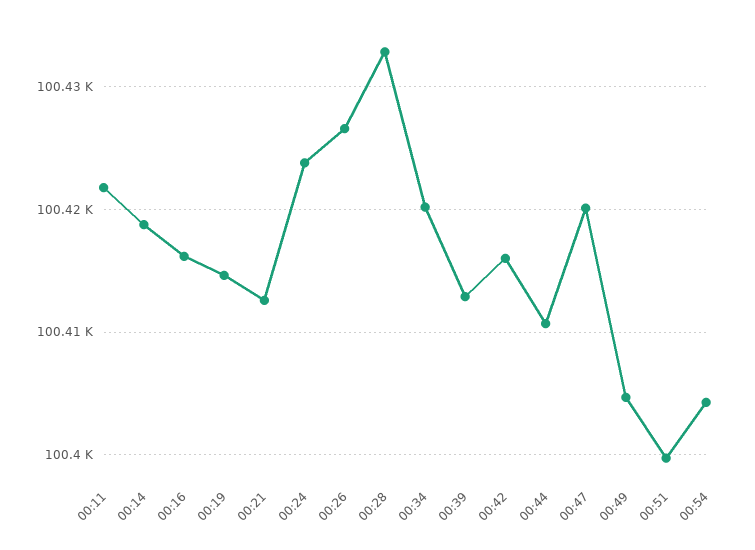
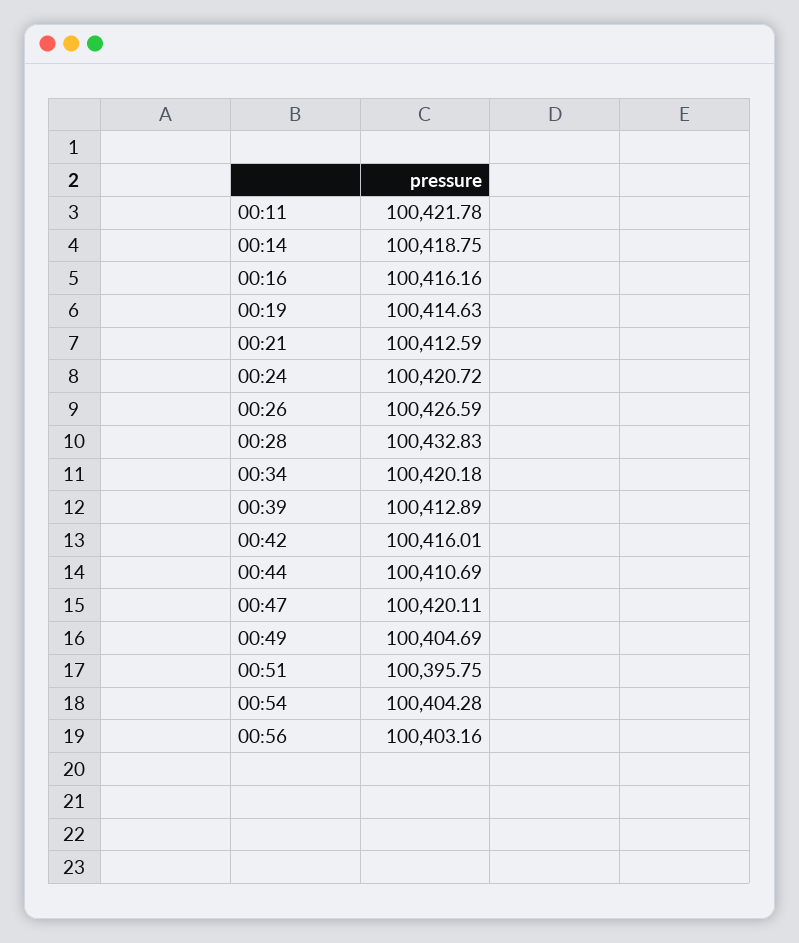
00:24: 100424 -> 100420.72
00:51: 100400 -> 100395.75
00:56: none -> 100403.16

